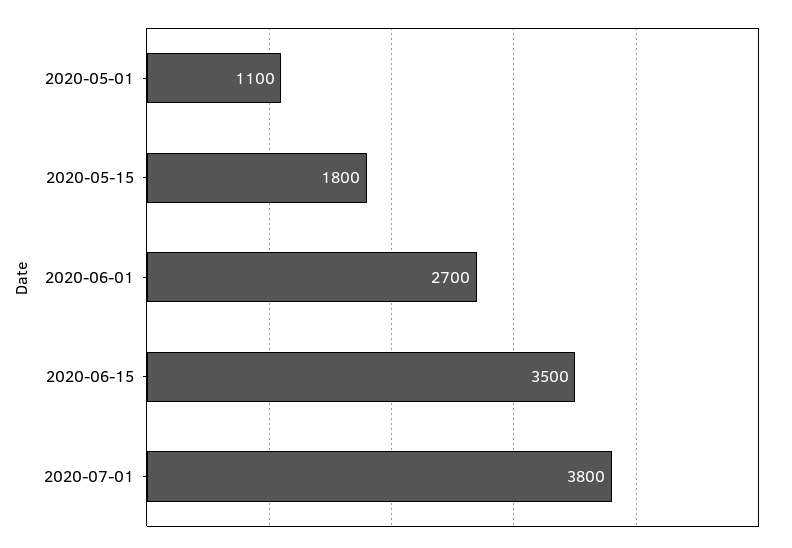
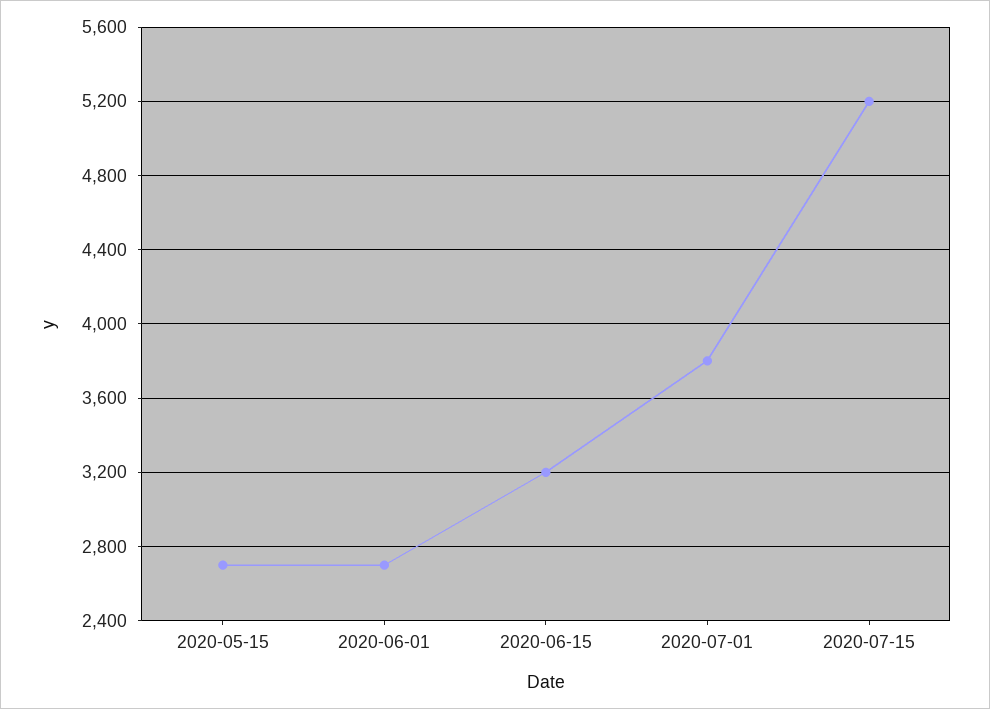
2020-05-01: 1100 -> none
2020-05-15: 1800 -> 2700
2020-06-15: 3500 -> 3200
2020-07-15: none -> 5200

